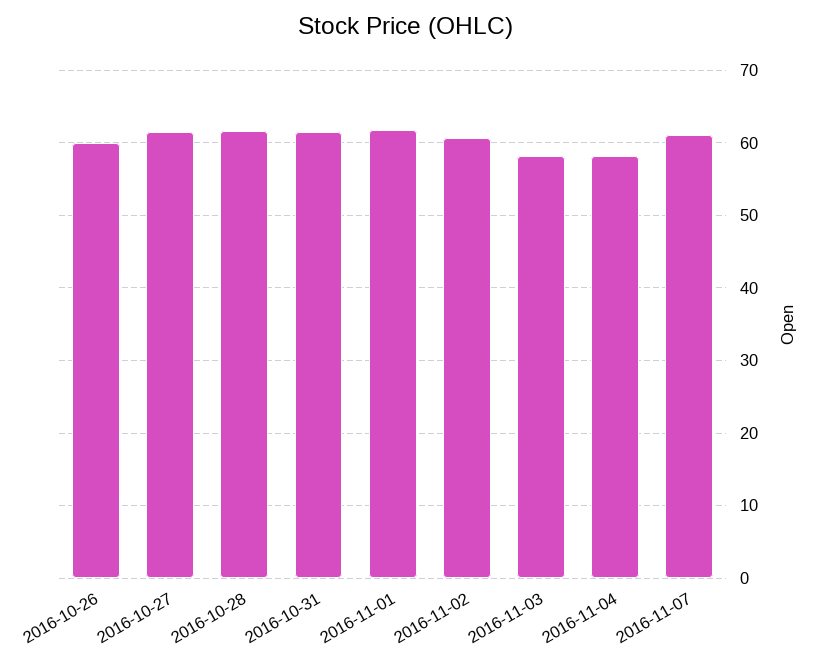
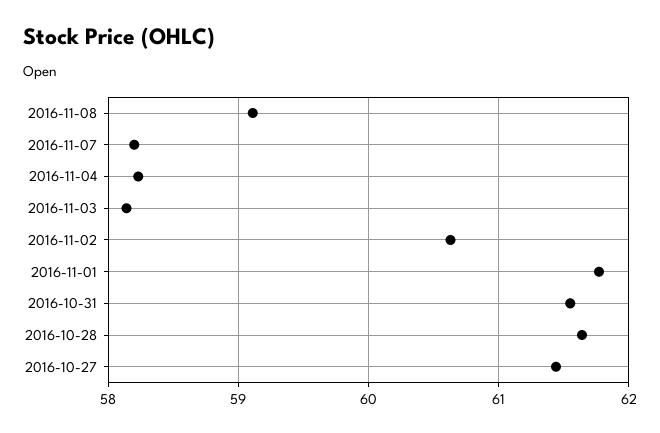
2016-10-26: 60 -> none
2016-11-07: 61 -> 58.2
2016-11-08: none -> 59.1

